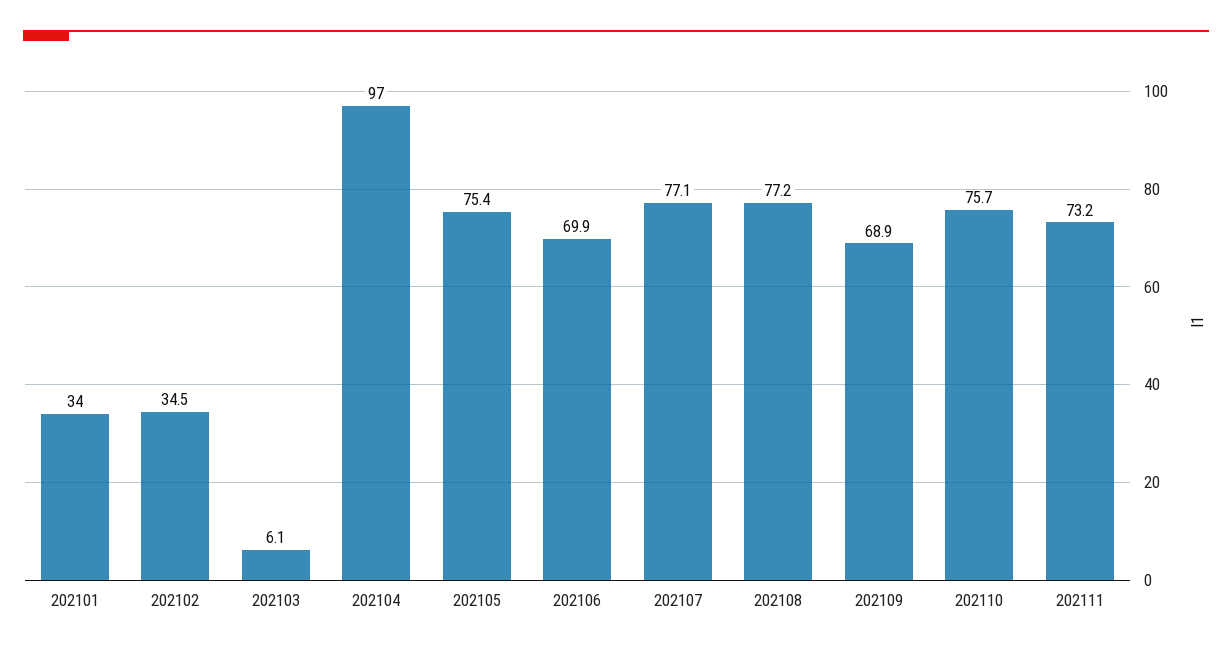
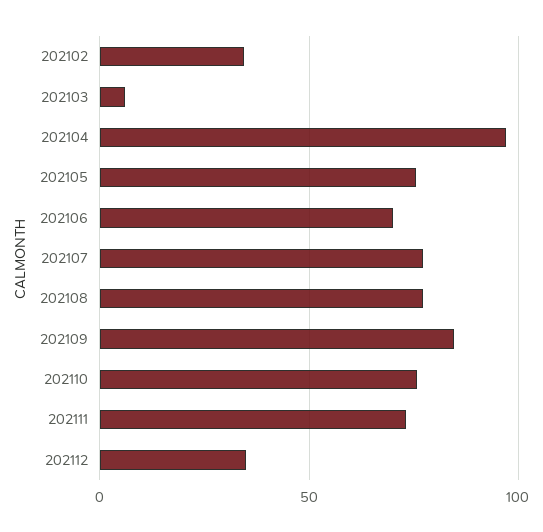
202101: 34 -> none
202109: 68.9 -> 85
202112: none -> 35

